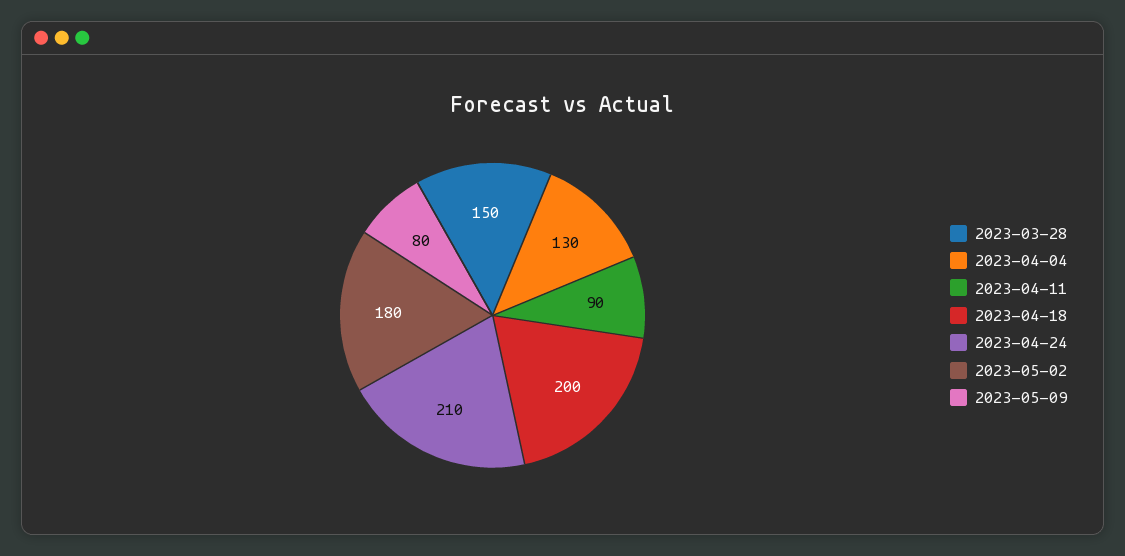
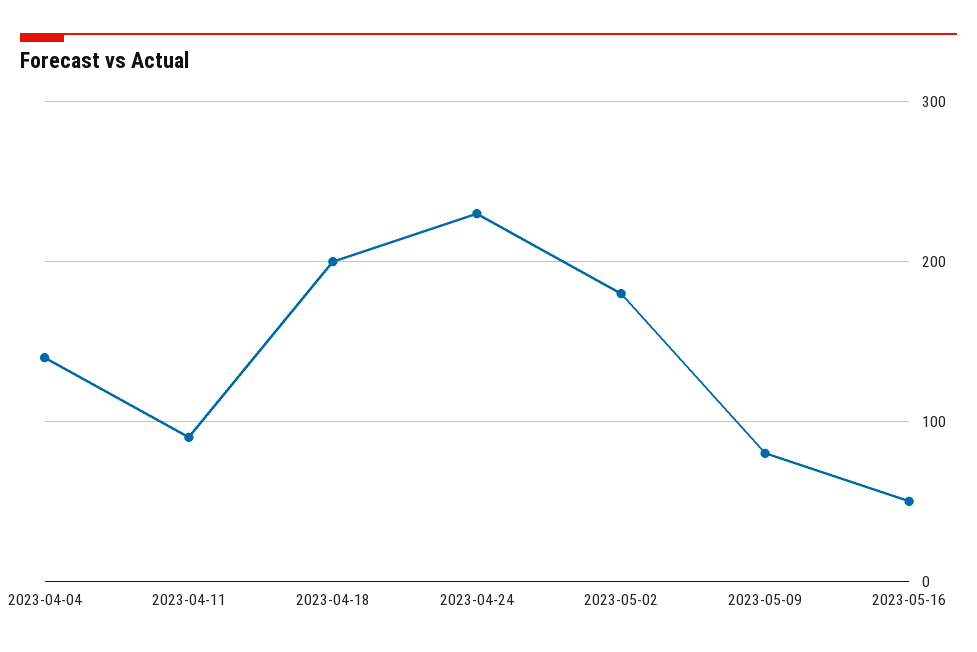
2023-03-28: 150 -> none
2023-04-04: 130 -> 140
2023-04-24: 210 -> 230
2023-05-16: none -> 50

